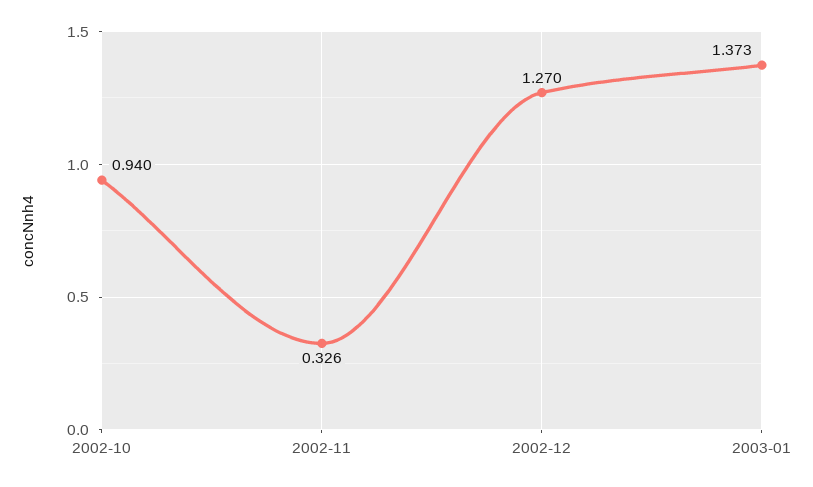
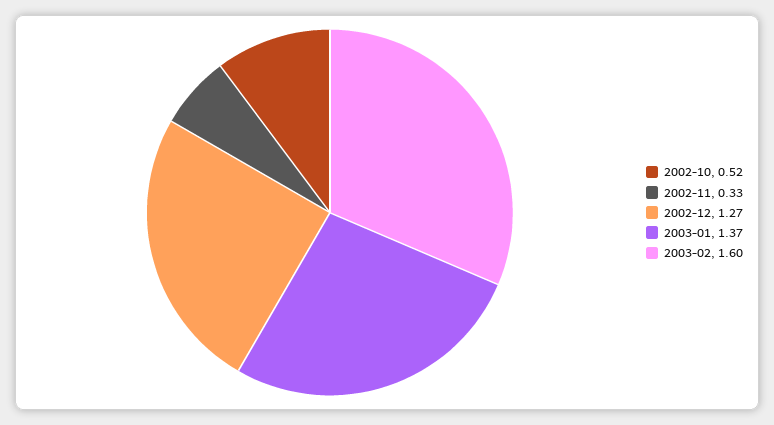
2002-10: 0.94 -> 0.52
2003-02: none -> 1.6

